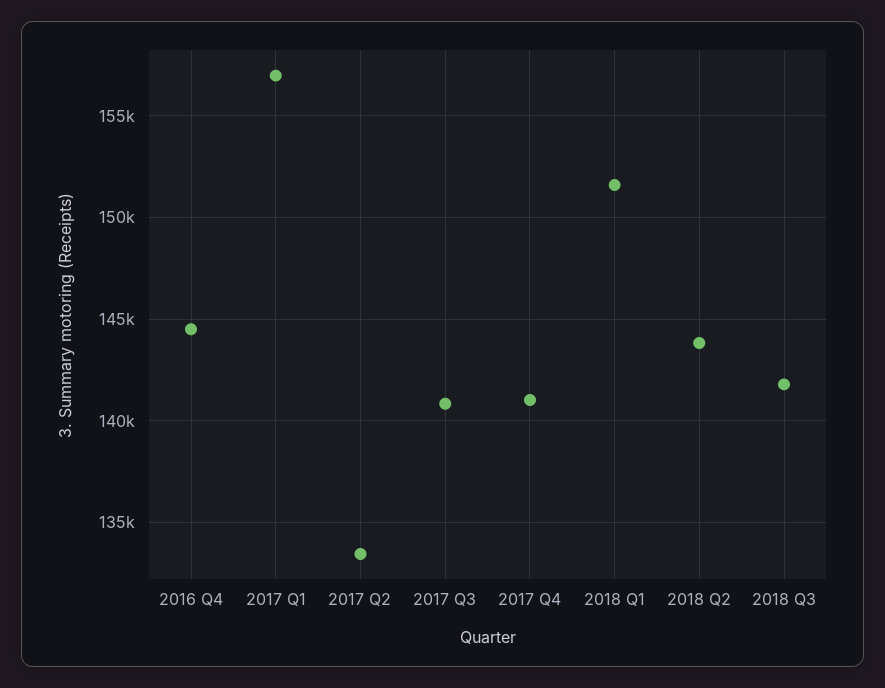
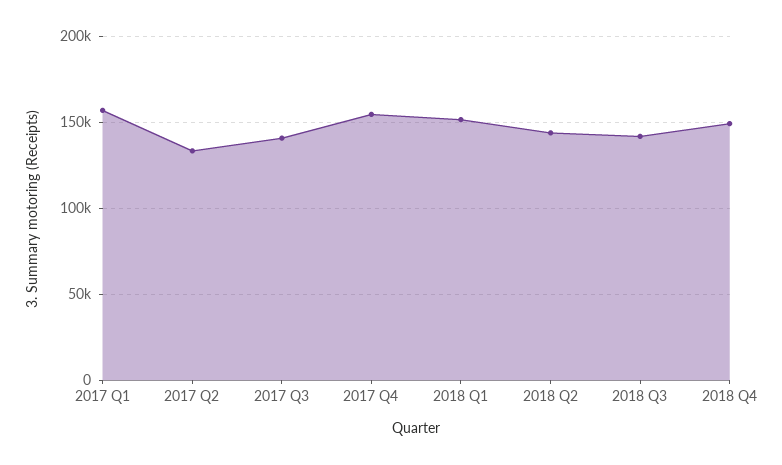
2016 Q4: 144500 -> none
2017 Q4: 141000 -> 155000
2018 Q4: none -> 150000

